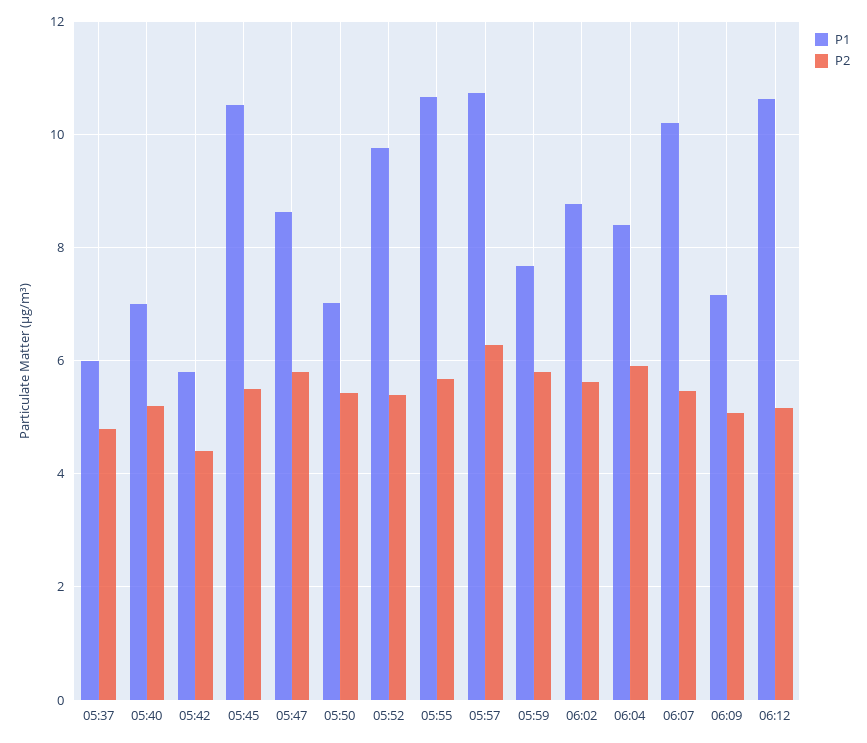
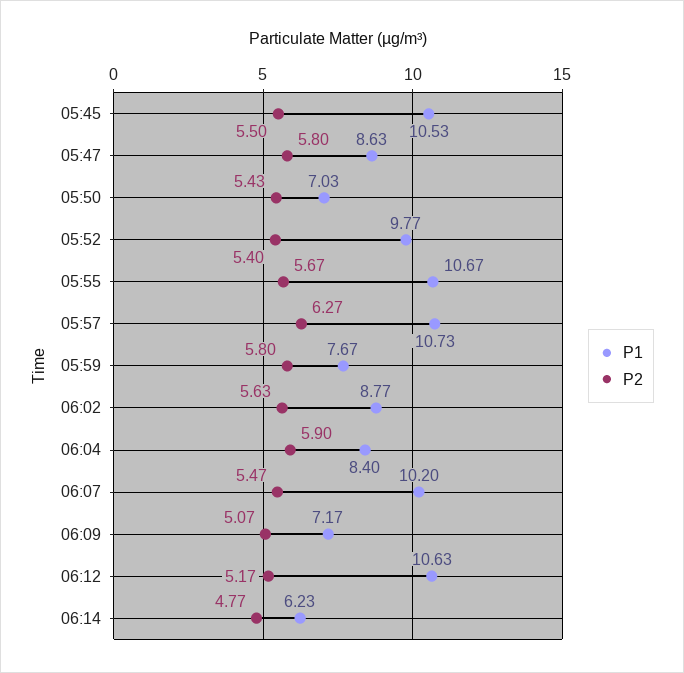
P1, 05:37: 6 -> none
P2, 05:37: 4.8 -> none
P1, 05:40: 7 -> none
P2, 05:40: 5.2 -> none
P1, 05:42: 5.8 -> none
P2, 05:42: 4.4 -> none
P1, 06:14: none -> 6.23
P2, 06:14: none -> 4.77

